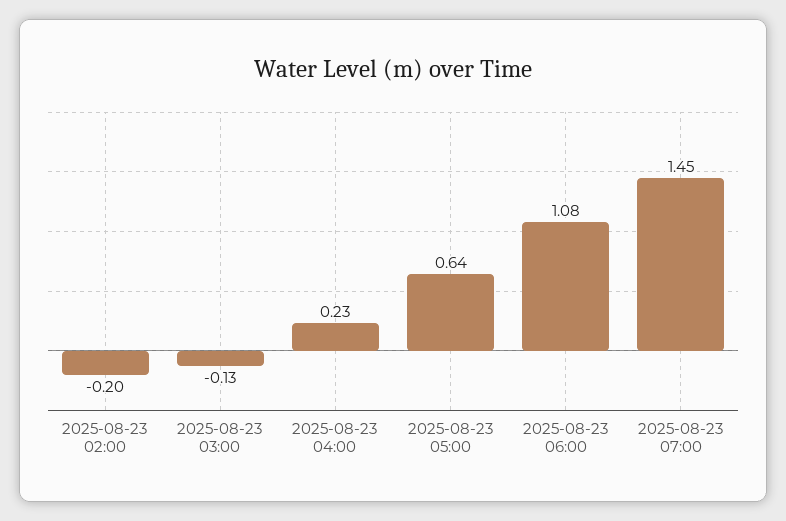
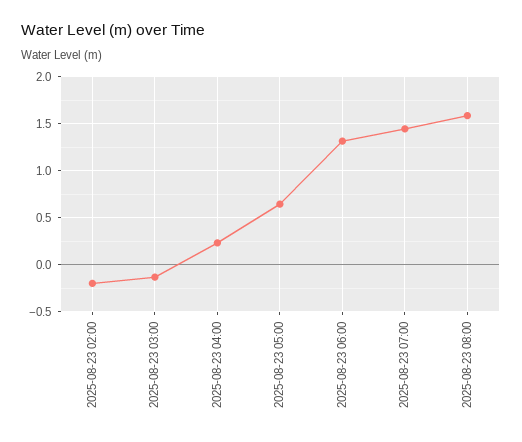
2025-08-23 06:00: 1.08 -> 1.3
2025-08-23 08:00: none -> 1.6

